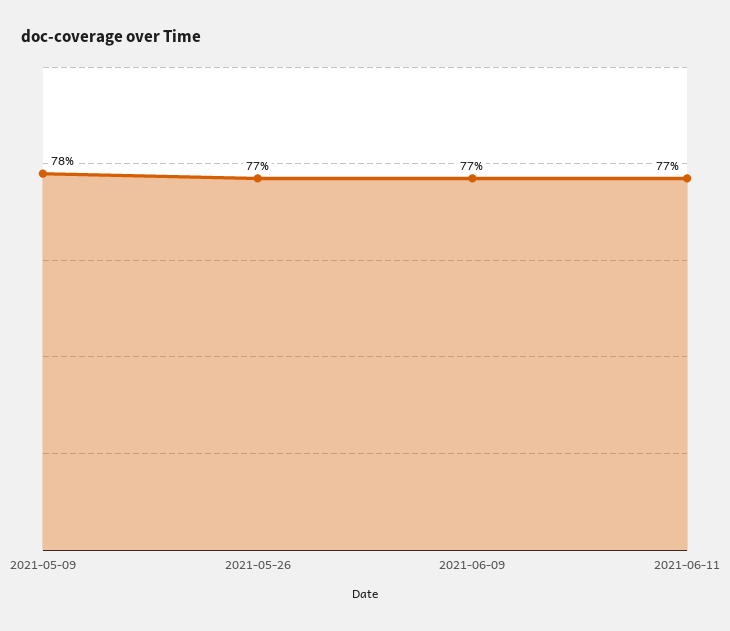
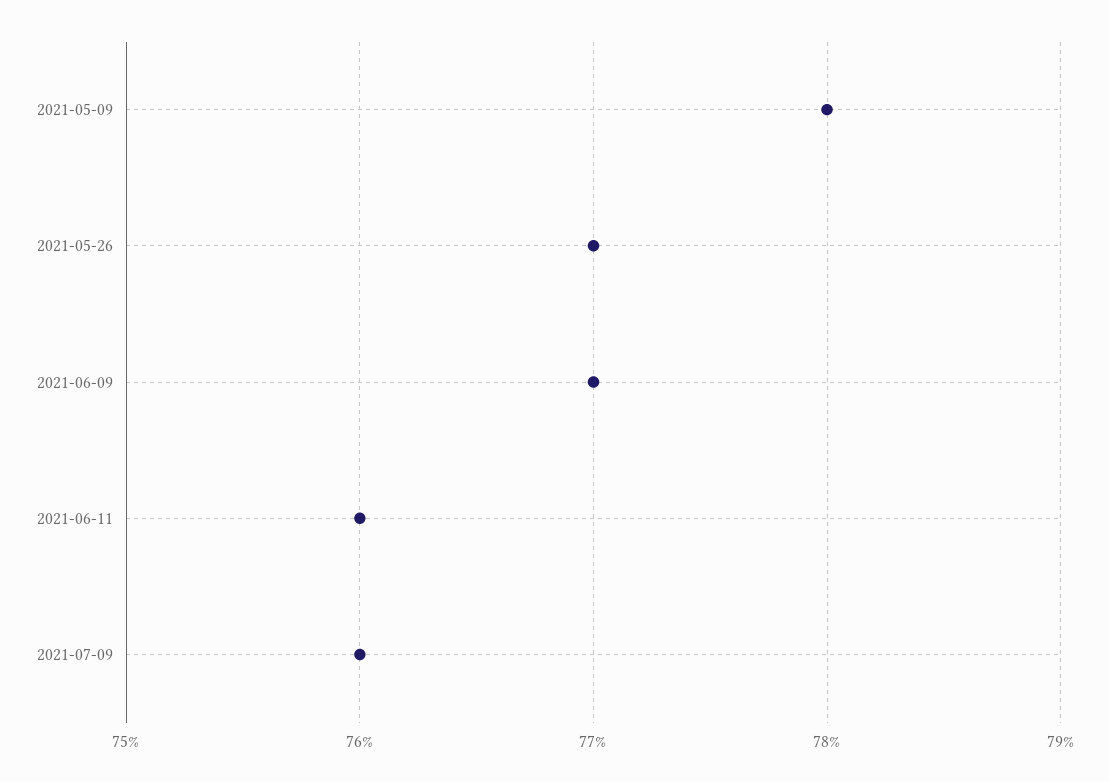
2021-06-11: 77 -> 76
2021-07-09: none -> 76

